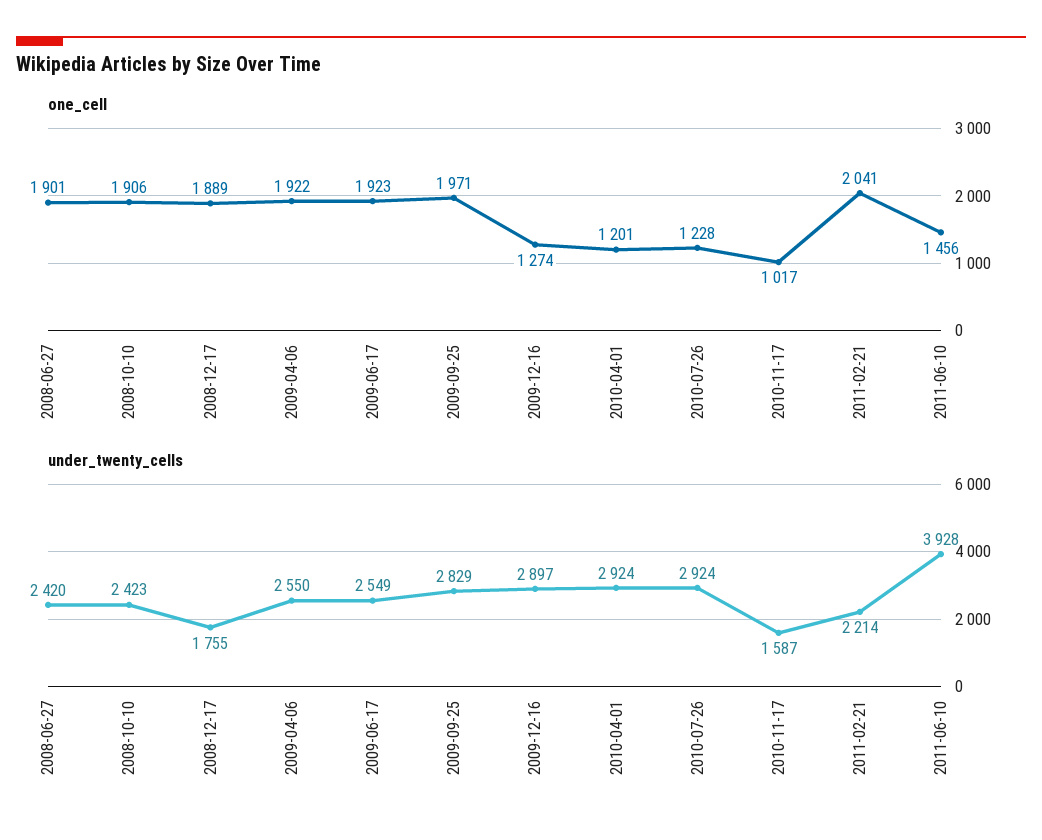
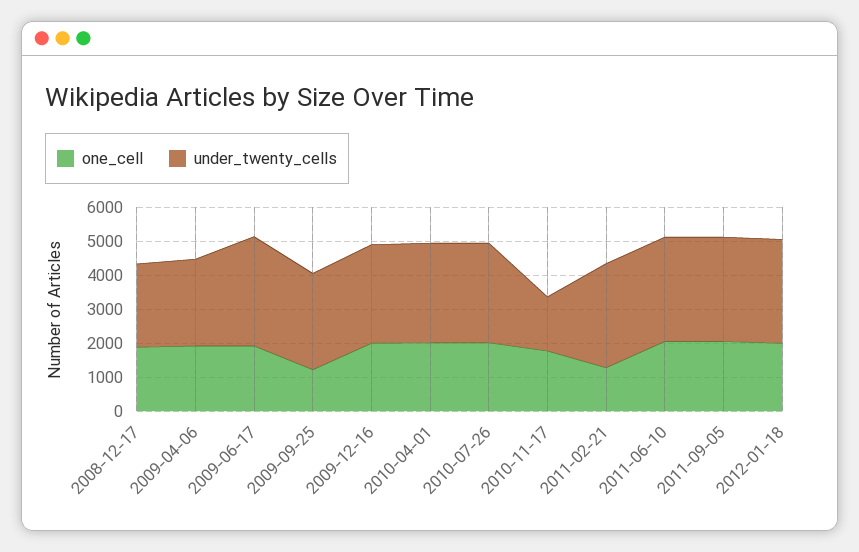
one_cell, 2008-06-27: 1901 -> none
one_cell, 2008-10-10: 1906 -> none
one_cell, 2009-09-25: 1971 -> 1250
one_cell, 2009-12-16: 1274 -> 2000
one_cell, 2010-04-01: 1201 -> 2000
one_cell, 2010-07-26: 1228 -> 2000
one_cell, 2010-11-17: 1017 -> 1750
one_cell, 2011-02-21: 2041 -> 1250
one_cell, 2011-06-10: 1456 -> 2000
under_twenty_cells, 2008-06-27: 2420 -> none
under_twenty_cells, 2008-10-10: 2423 -> none
under_twenty_cells, 2008-12-17: 1755 -> 2500
under_twenty_cells, 2009-06-17: 2549 -> 3250
under_twenty_cells, 2011-02-21: 2214 -> 3000
under_twenty_cells, 2011-06-10: 3928 -> 3000
one_cell, 2011-09-05: none -> 2000
under_twenty_cells, 2011-09-05: none -> 3000
one_cell, 2012-01-18: none -> 2000
under_twenty_cells, 2012-01-18: none -> 3000

